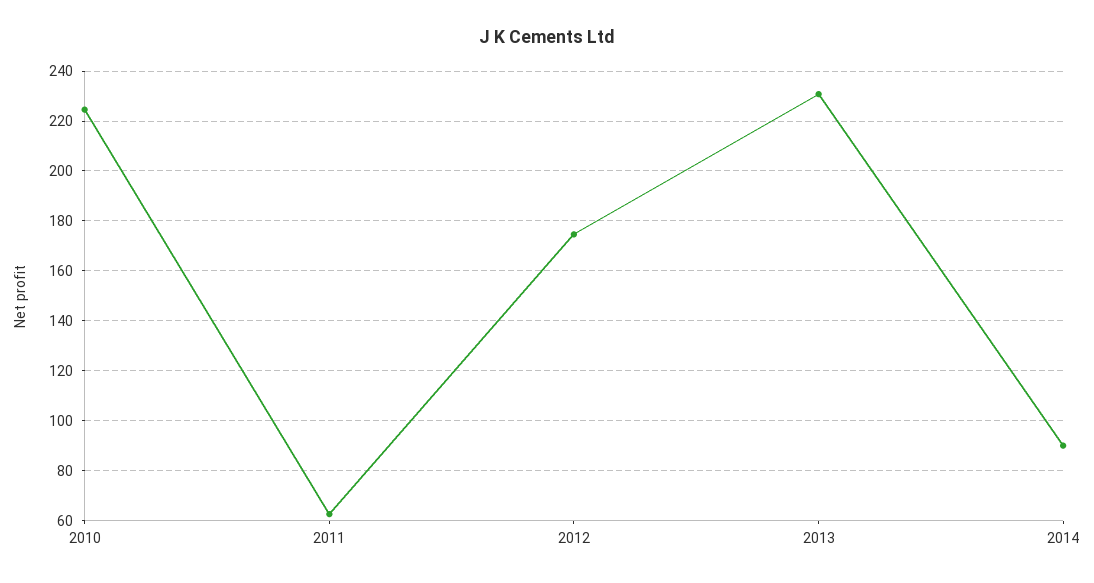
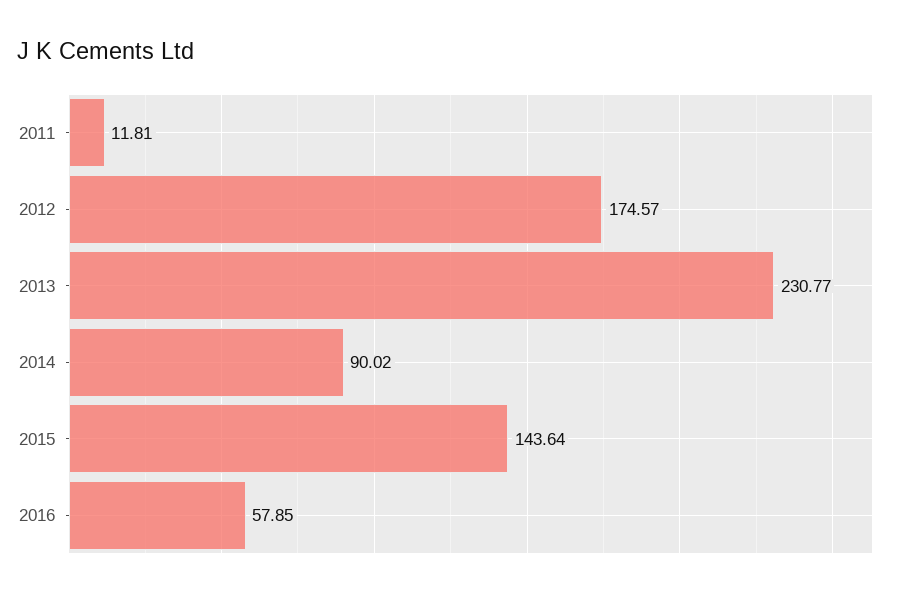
2010: 225 -> none
2011: 62.5 -> 11.81
2015: none -> 143.64
2016: none -> 57.85

